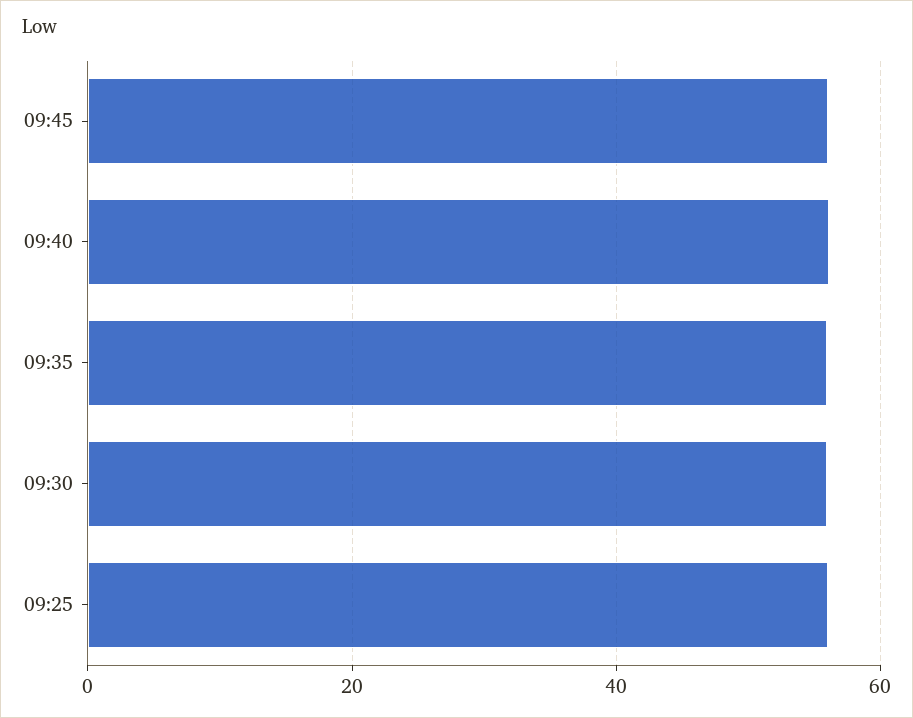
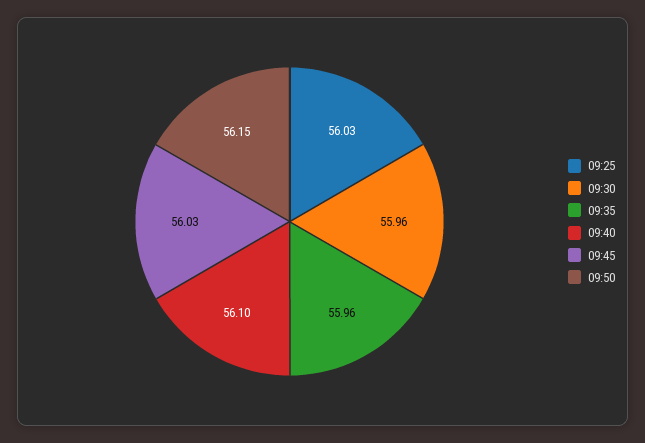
09:50: none -> 56.15

